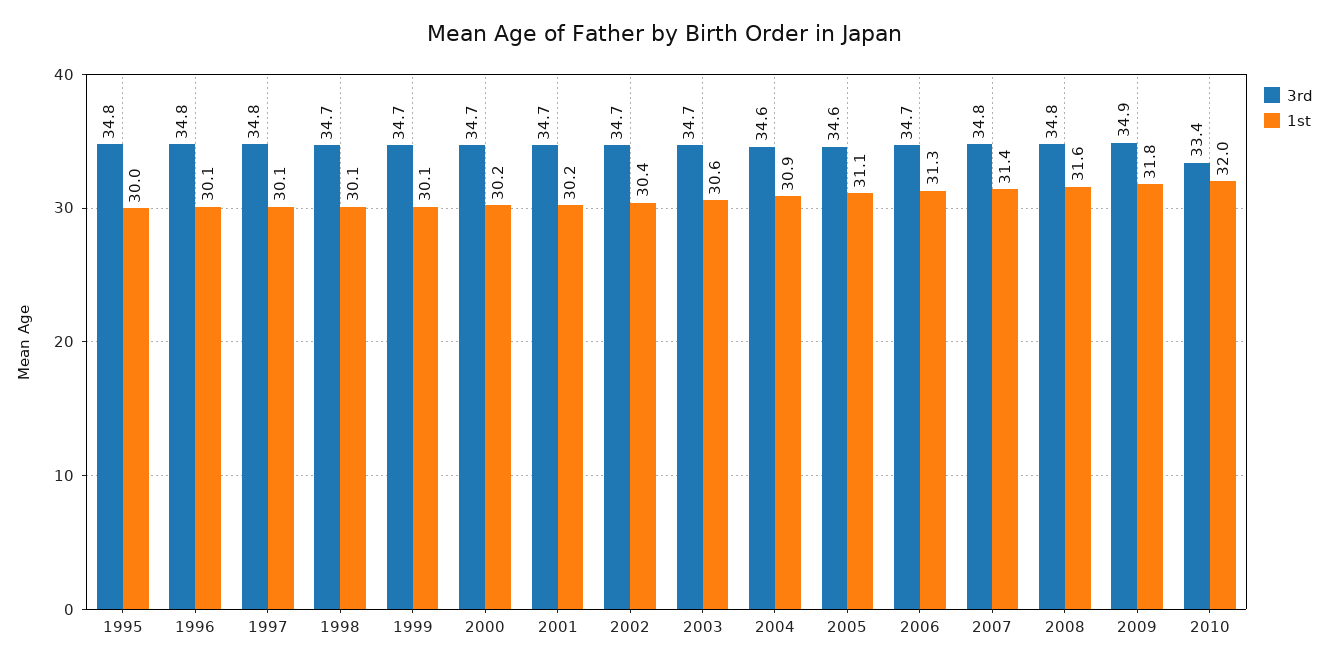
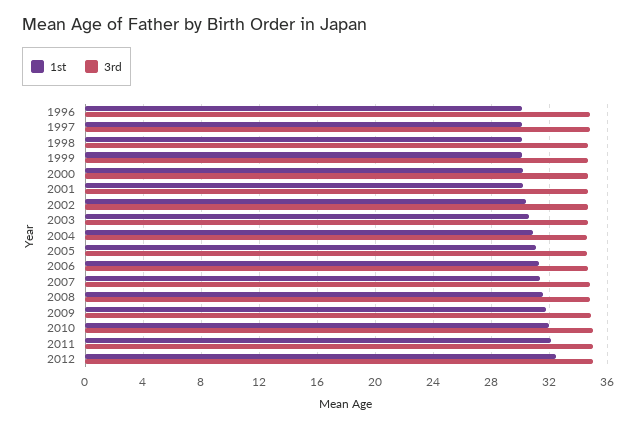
3rd, 1995: 34.8 -> none
1st, 1995: 30 -> none
3rd, 2010: 33.4 -> 35
1st, 2011: none -> 32
3rd, 2011: none -> 35
1st, 2012: none -> 32.5
3rd, 2012: none -> 35

